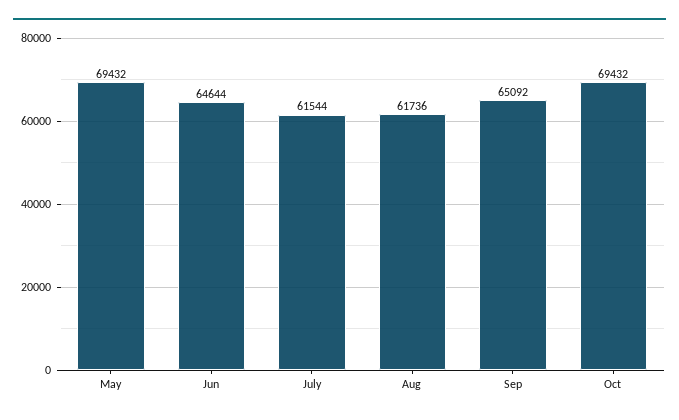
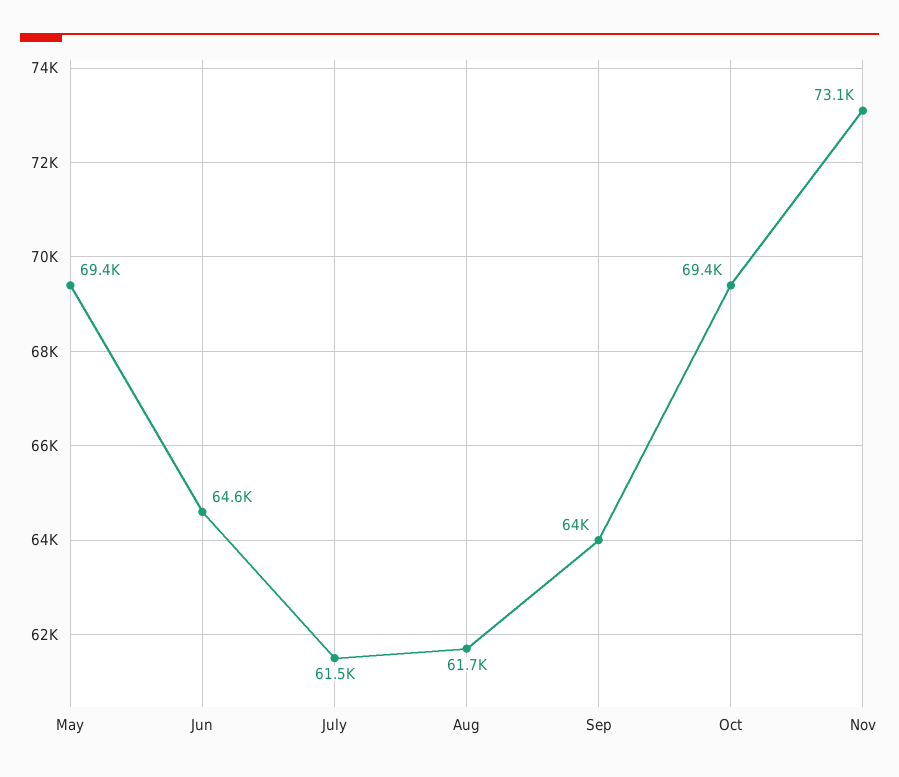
Sep: 65092 -> 64000
Nov: none -> 73100

